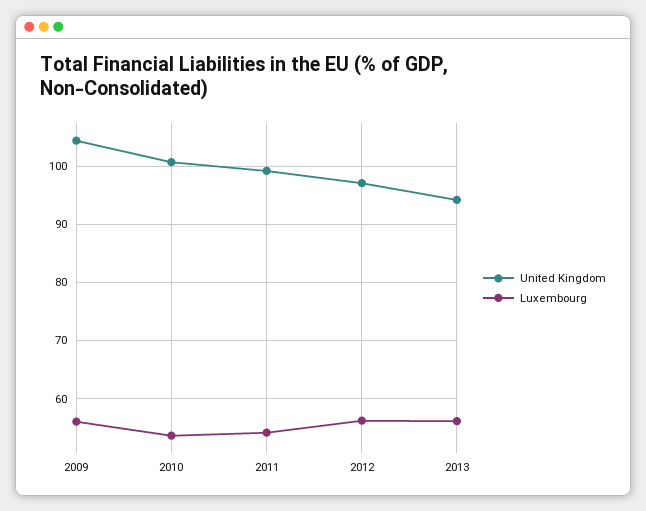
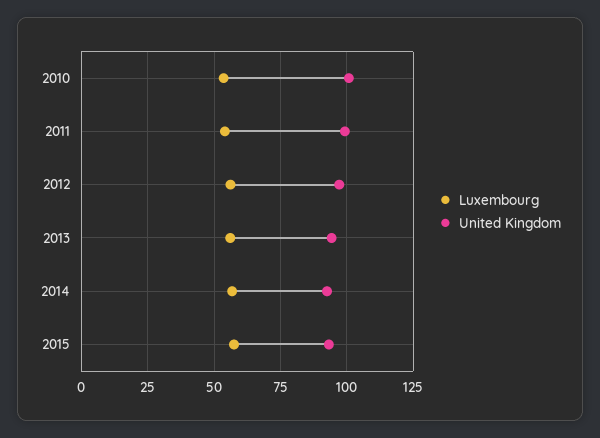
United Kingdom, 2009: 104 -> none
Luxembourg, 2009: 56 -> none
Luxembourg, 2014: none -> 57.5
United Kingdom, 2014: none -> 92.5
Luxembourg, 2015: none -> 57.5
United Kingdom, 2015: none -> 92.5

